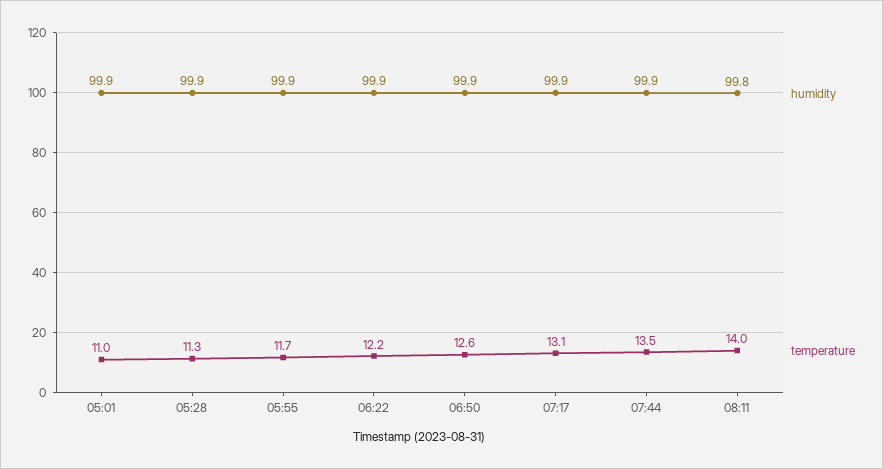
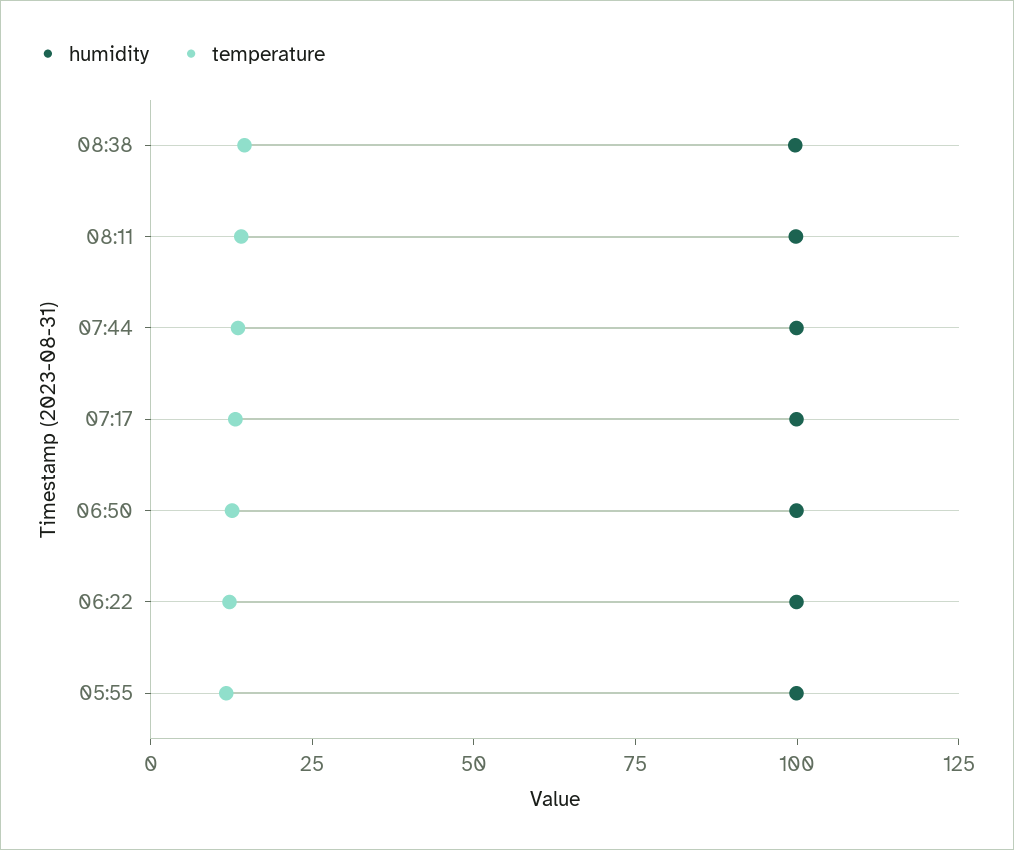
humidity, 05:01: 99.9 -> none
temperature, 05:01: 11 -> none
humidity, 05:28: 99.9 -> none
temperature, 05:28: 11.3 -> none
humidity, 08:38: none -> 100
temperature, 08:38: none -> 15

